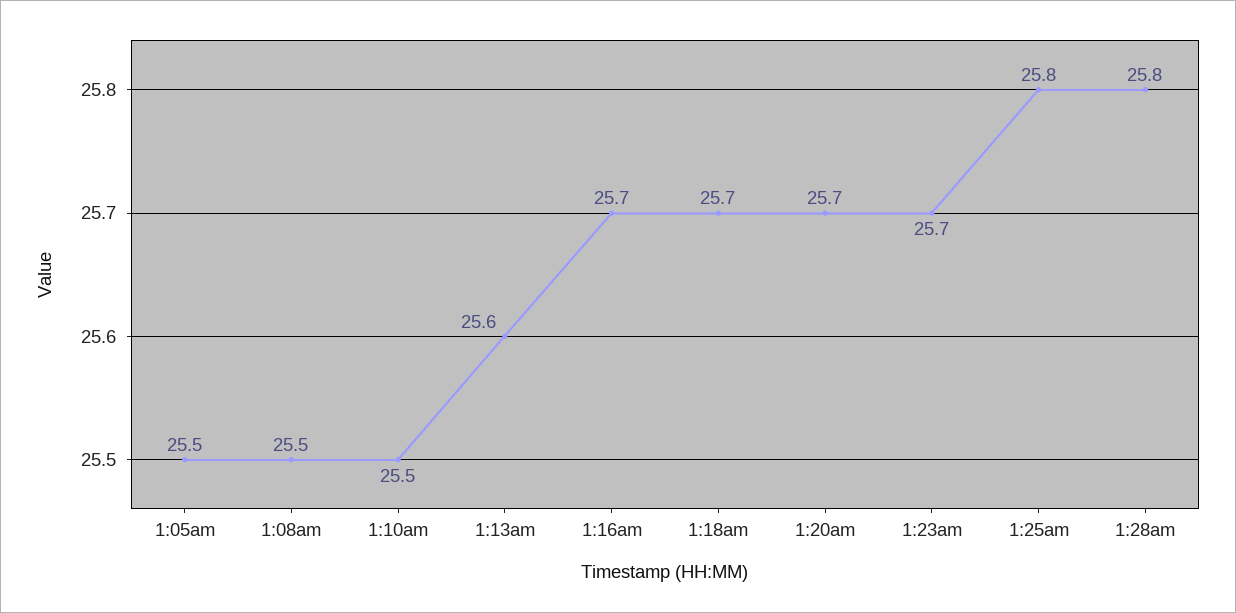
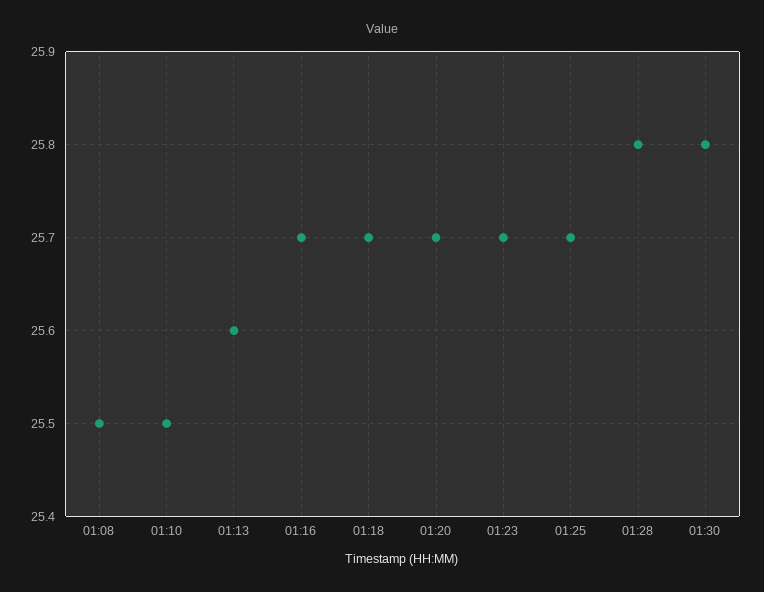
1:05am: 25.5 -> none
1:25am: 25.8 -> 25.7
01:30: none -> 25.8

